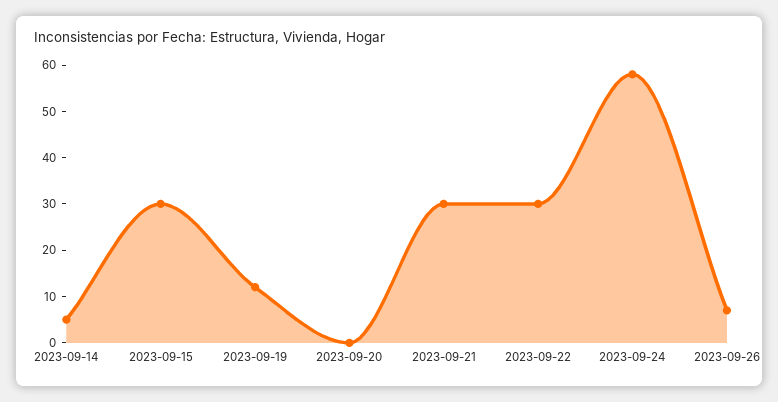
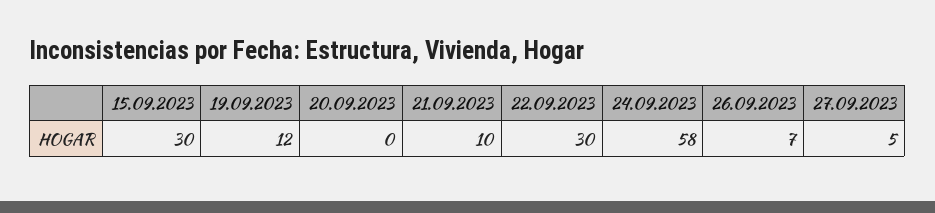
2023-09-14: 5 -> none
2023-09-21: 30 -> 10
27.09.2023: none -> 5

